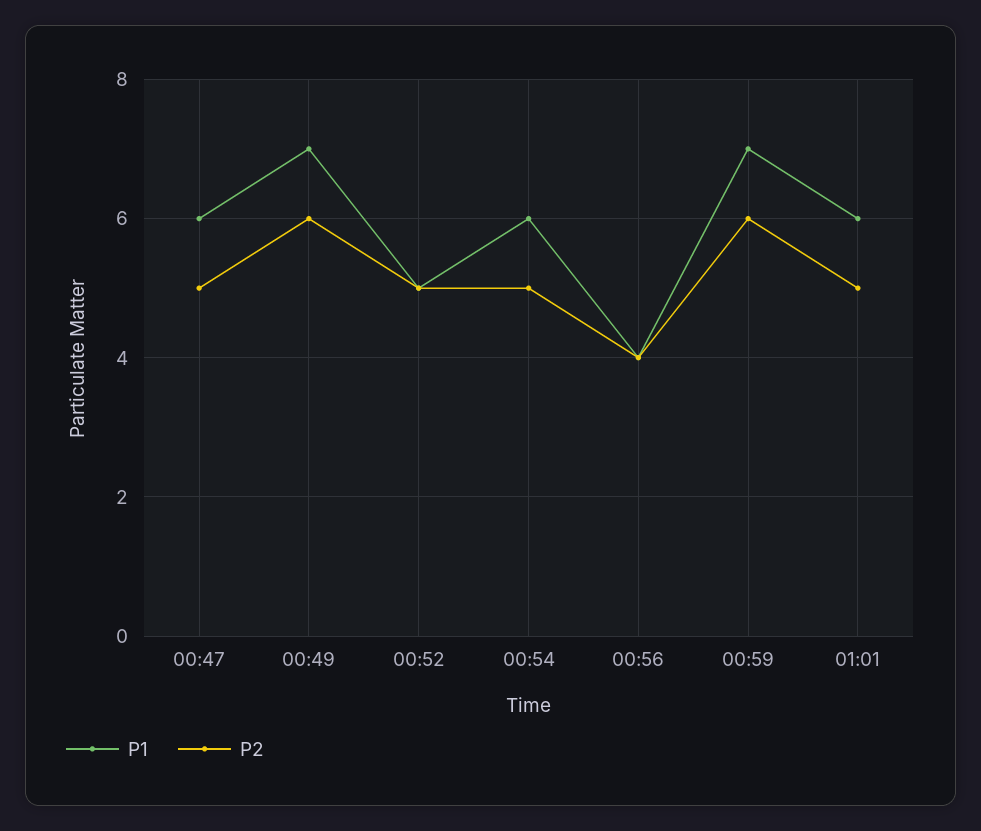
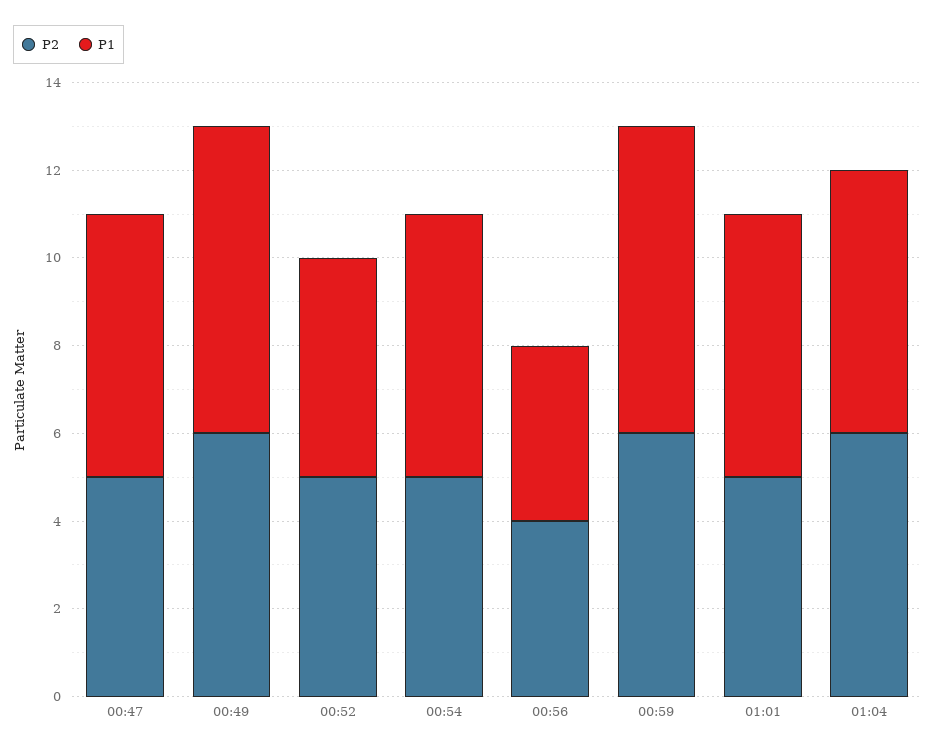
P2, 01:04: none -> 6
P1, 01:04: none -> 6

